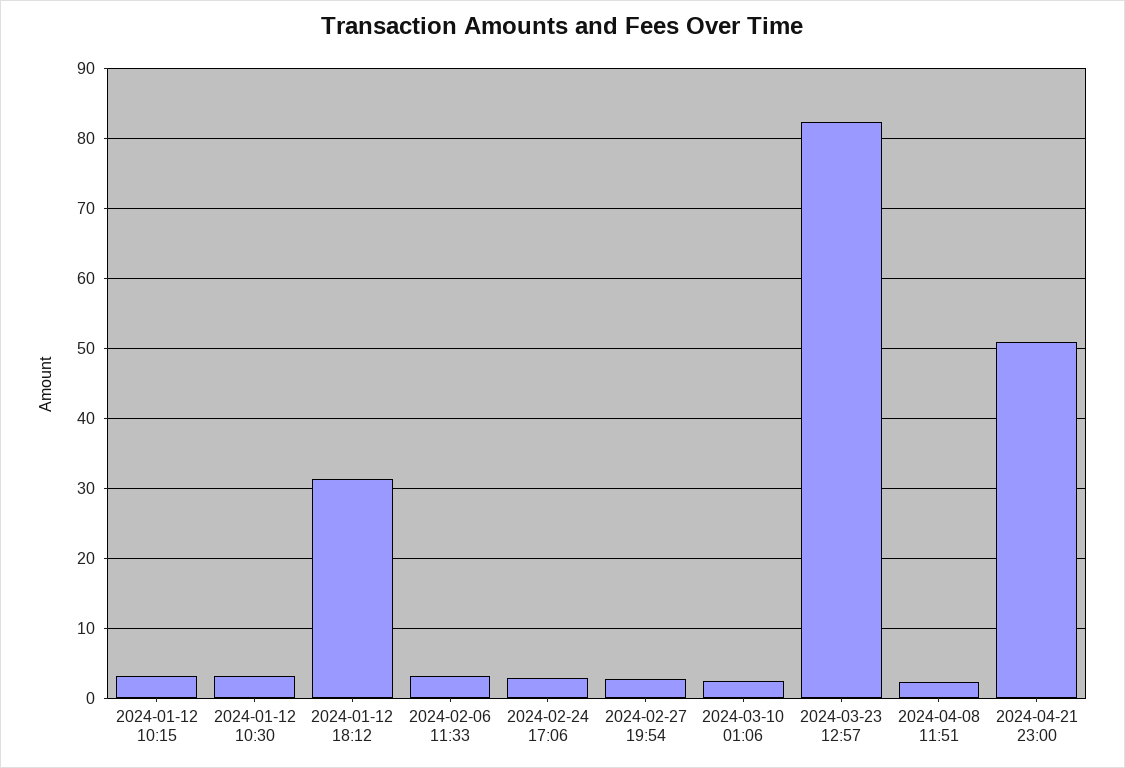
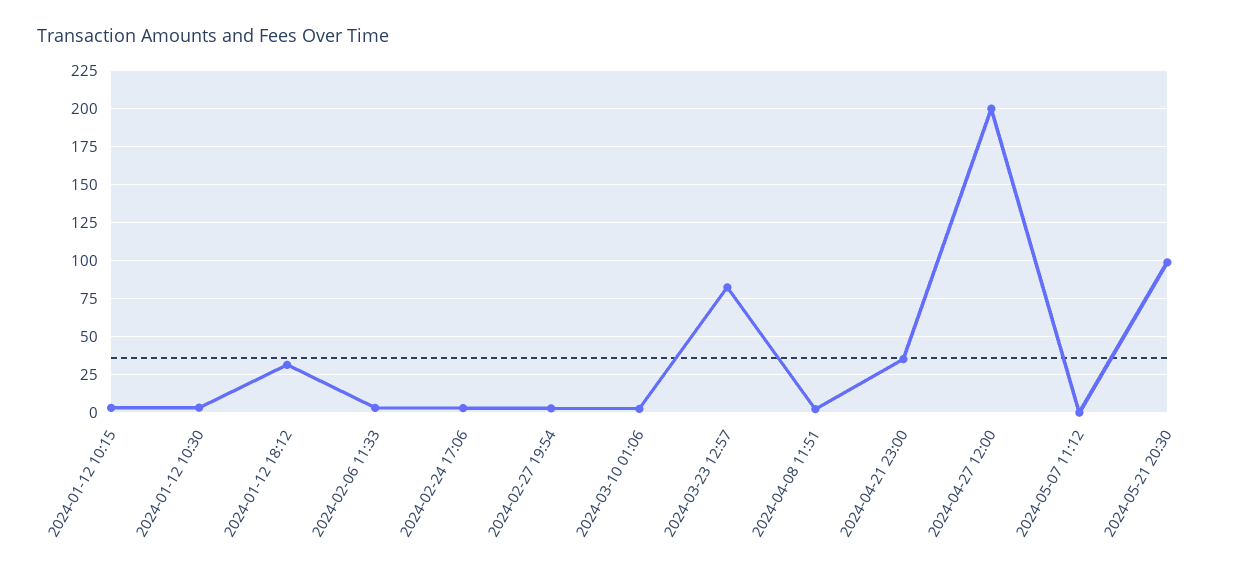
2024-04-21 23:00: 51 -> 35
2024-04-27 12:00: none -> 200
2024-05-07 11:12: none -> 0
2024-05-21 20:30: none -> 100

